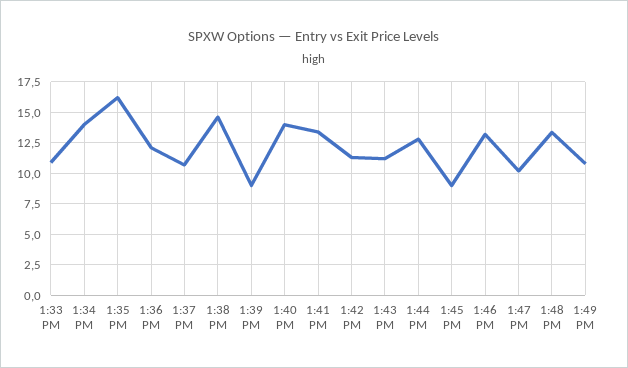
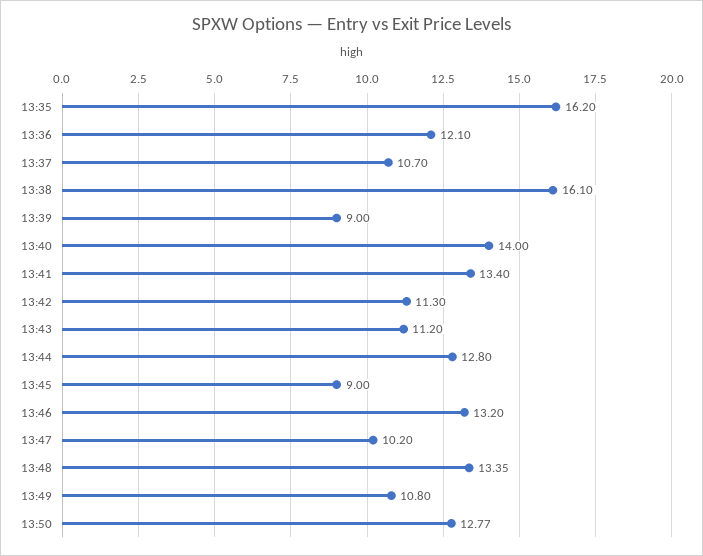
1:33 PM: 11 -> none
1:34 PM: 14 -> none
1:38 PM: 14.5 -> 16.1
13:50: none -> 12.77

